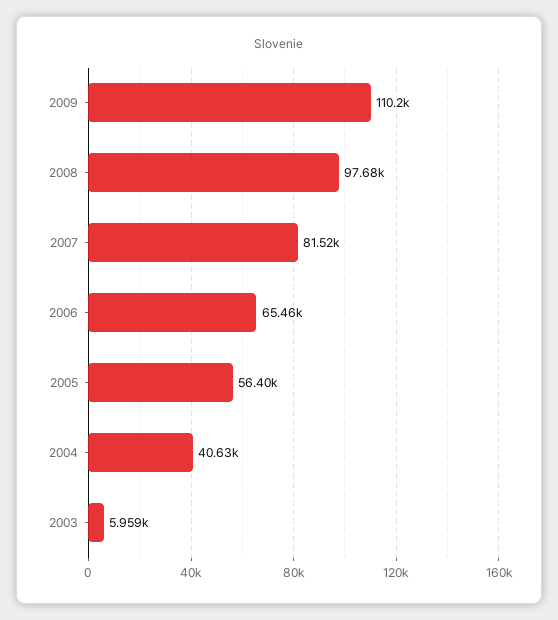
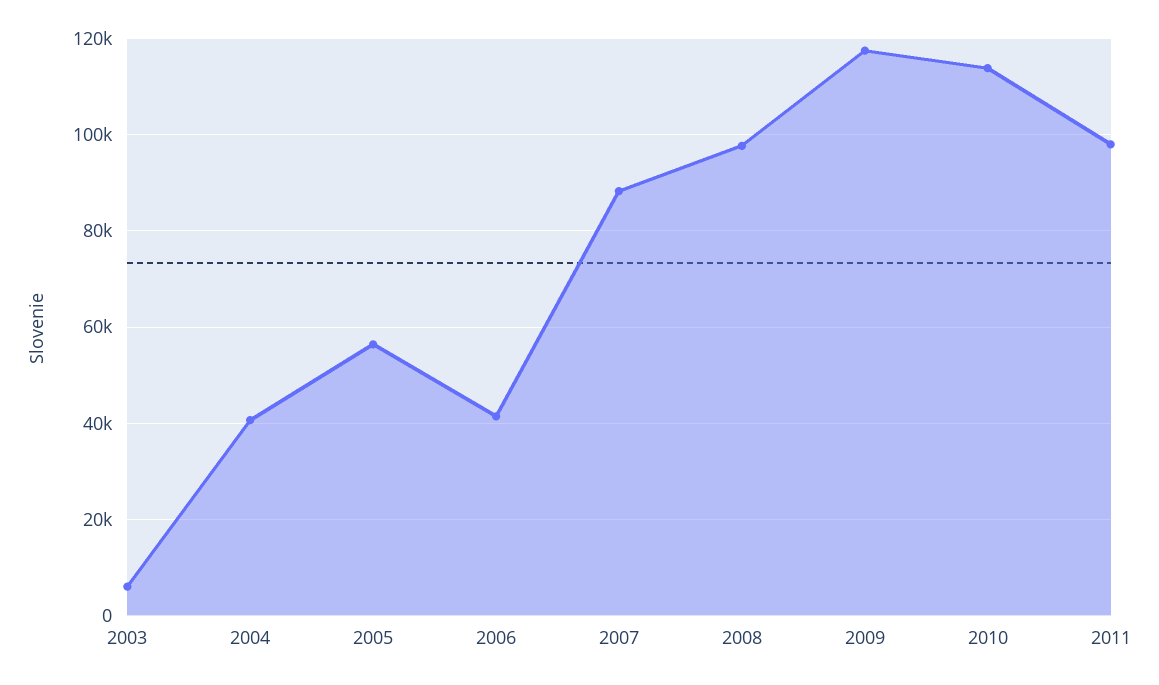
2009: 110200 -> 118000
2007: 81520 -> 88000
2006: 65460 -> 42000
2010: none -> 114000
2011: none -> 98000

